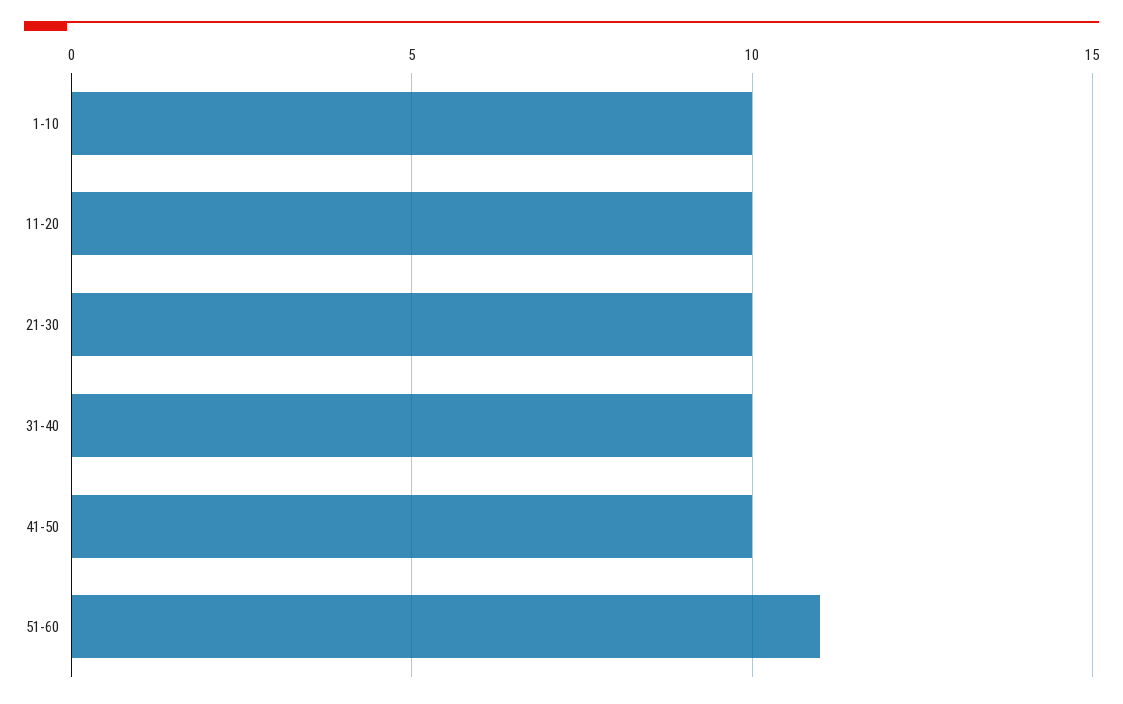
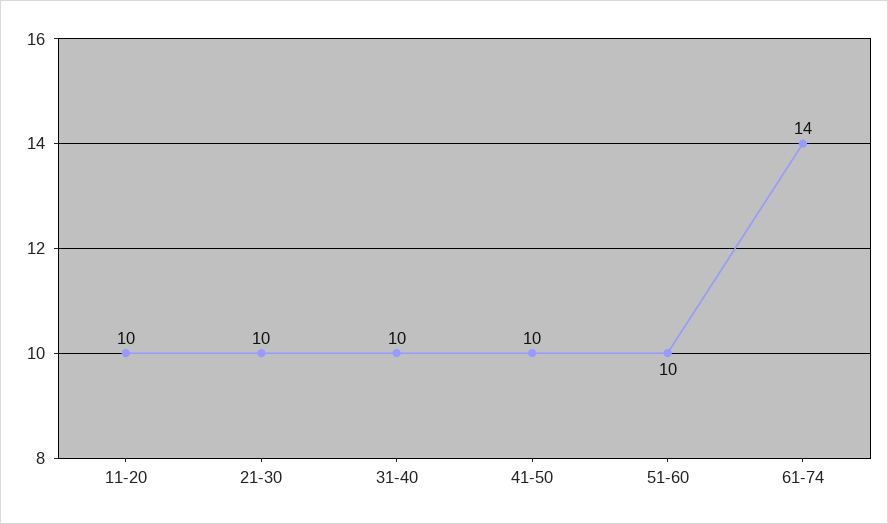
1-10: 10 -> none
51-60: 11 -> 10
61-74: none -> 14

